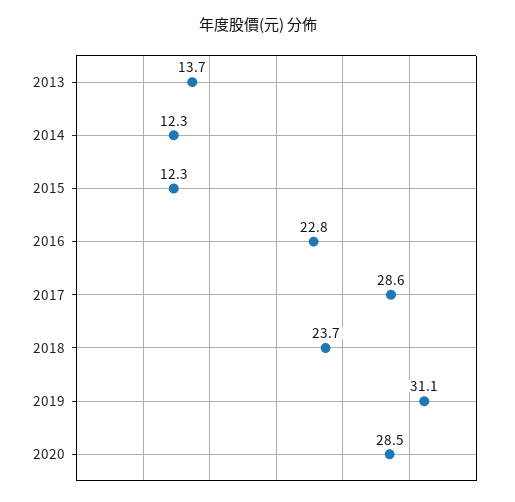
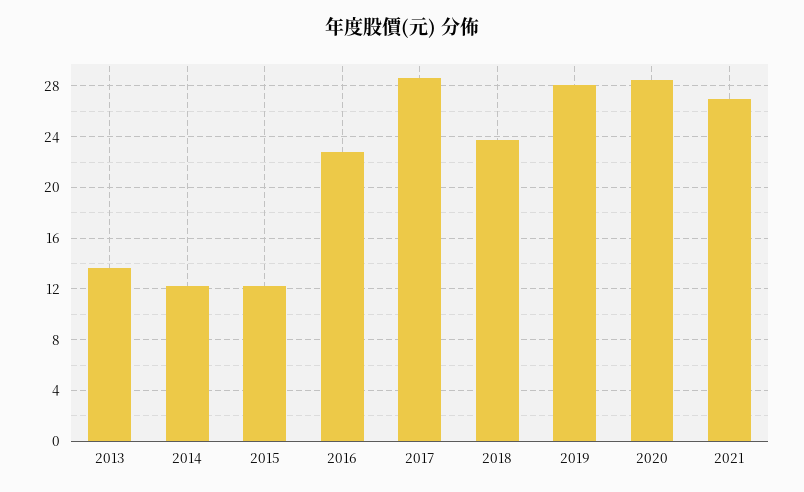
2019: 31.1 -> 28
2021: none -> 27

